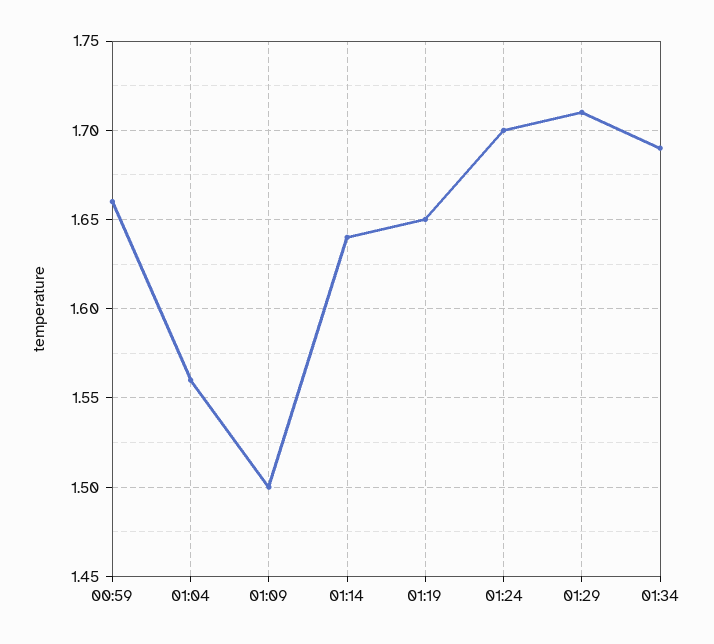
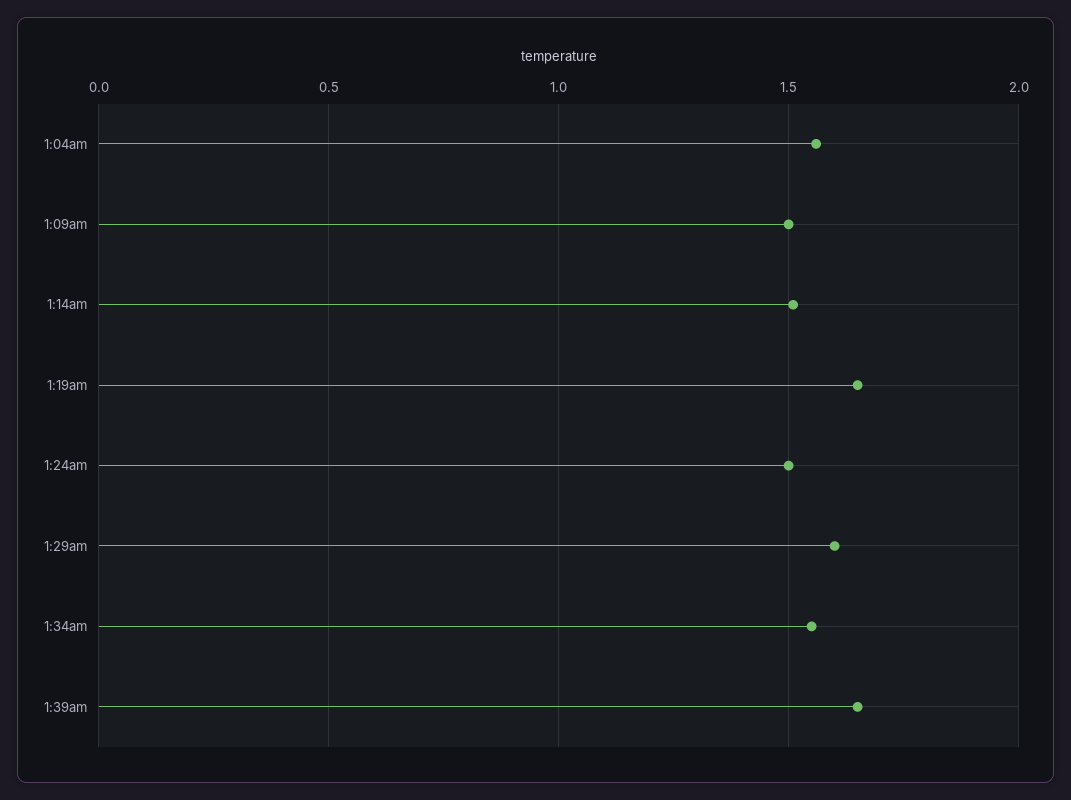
00:59: 1.66 -> none
01:14: 1.64 -> 1.5
01:24: 1.7 -> 1.5
01:29: 1.71 -> 1.6
01:34: 1.69 -> 1.55
1:39am: none -> 1.65

